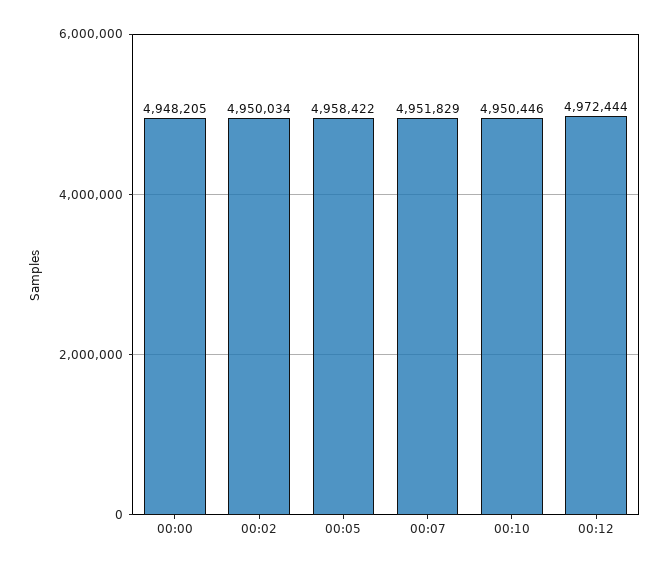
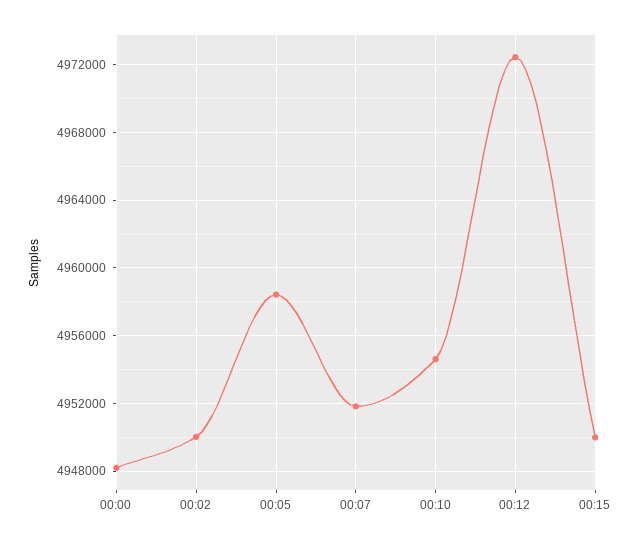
00:10: 4950446 -> 4954500
00:15: none -> 4950000

